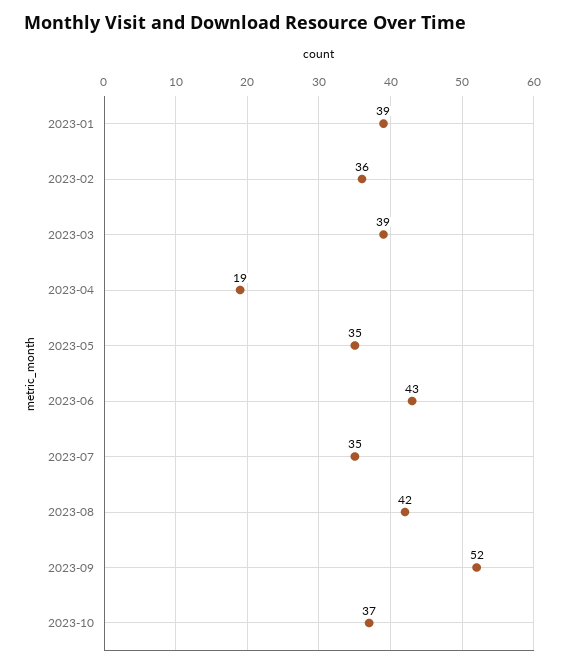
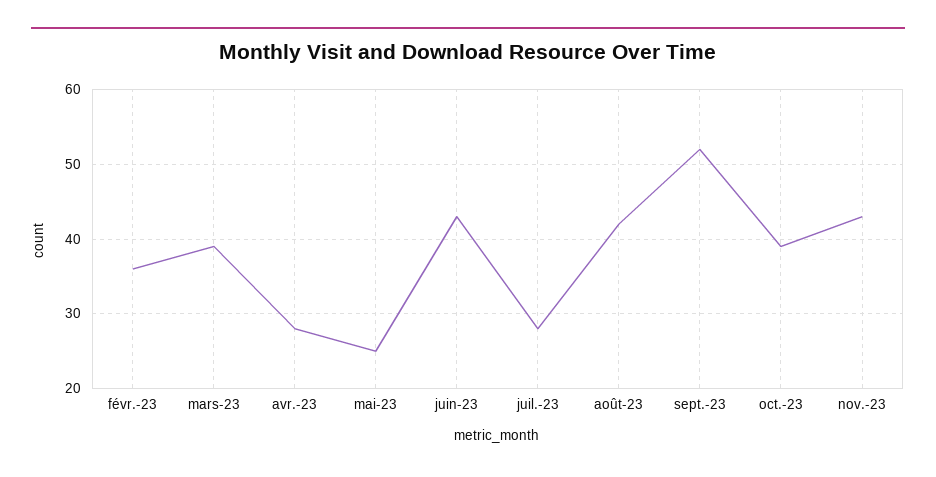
2023-01: 39 -> none
2023-04: 19 -> 28
2023-05: 35 -> 25
2023-07: 35 -> 28
2023-10: 37 -> 39
nov.-23: none -> 43

